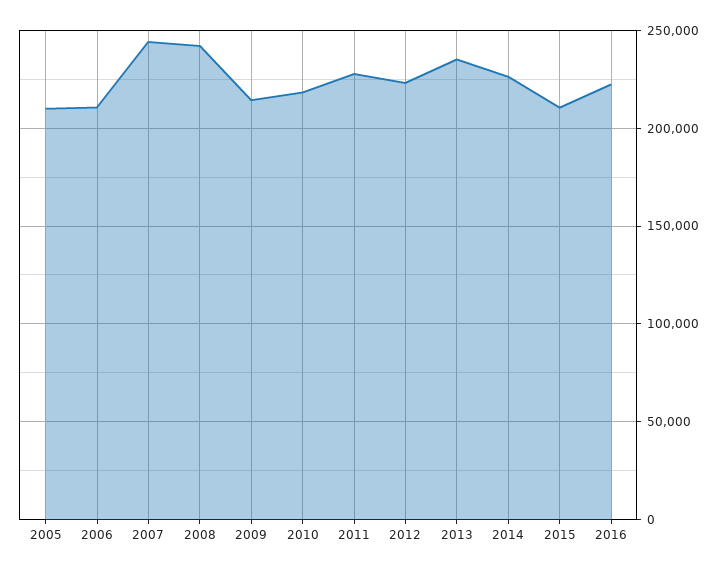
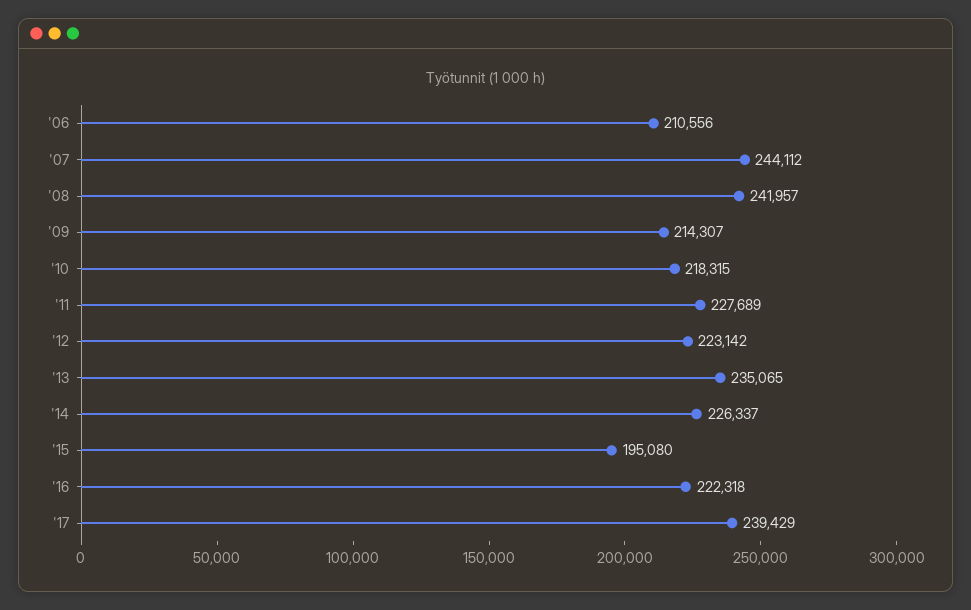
2005: 210000 -> none
2015: 210000 -> 195080
'17: none -> 239429

